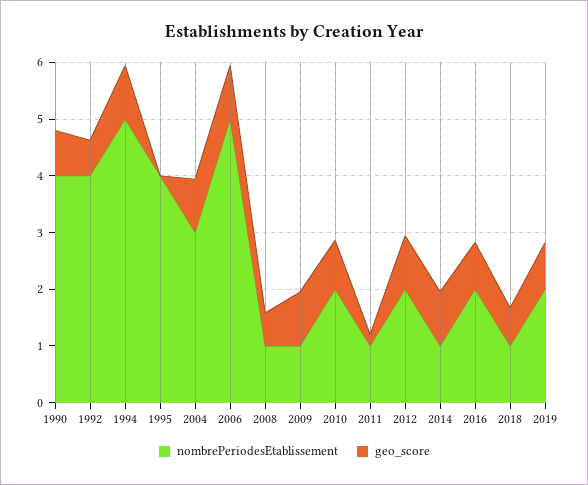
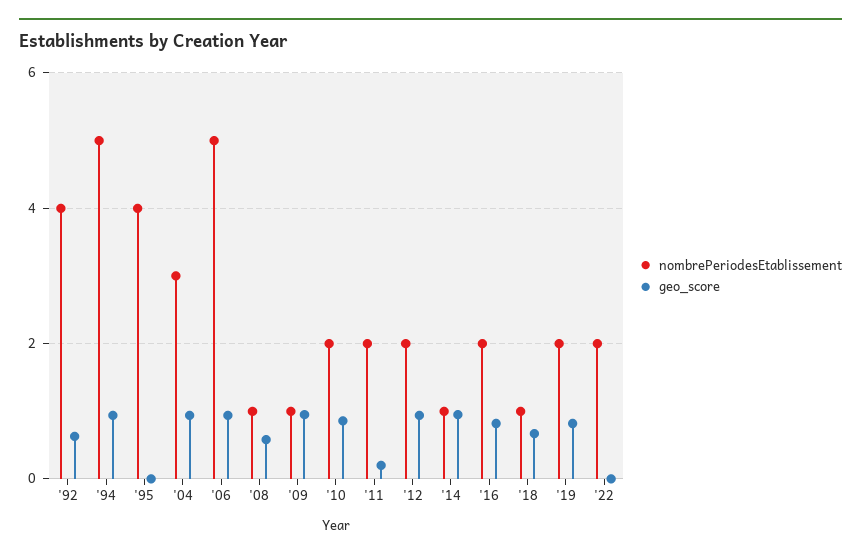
nombrePeriodesEtablissement, 1990: 4 -> none
geo_score, 1990: 0.8 -> none
nombrePeriodesEtablissement, 2011: 1 -> 2
nombrePeriodesEtablissement, '22: none -> 2
geo_score, '22: none -> 0

